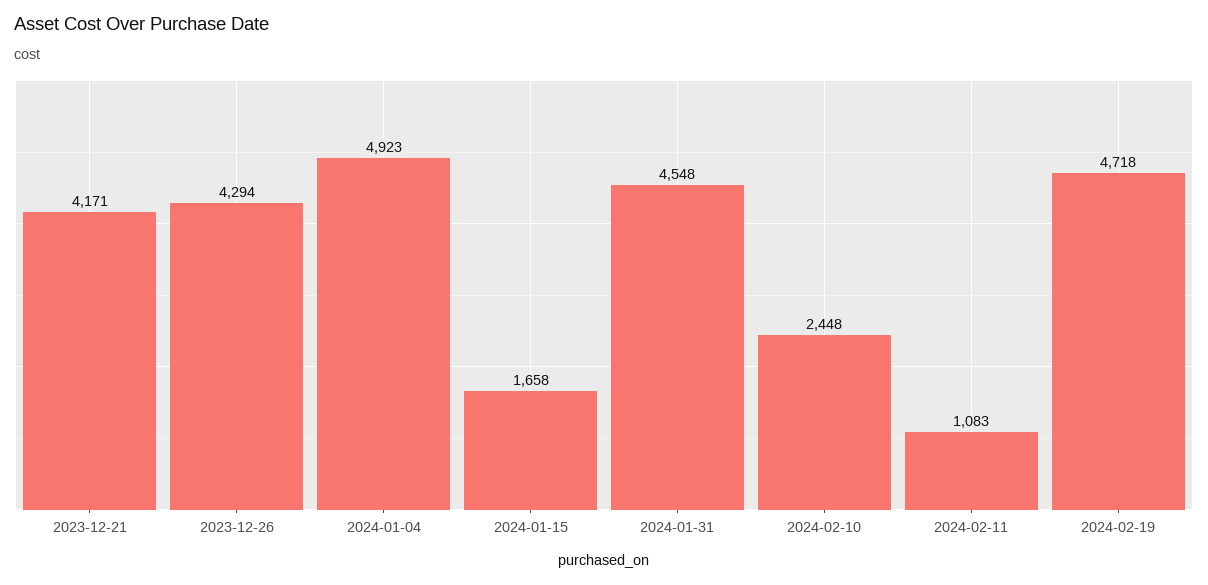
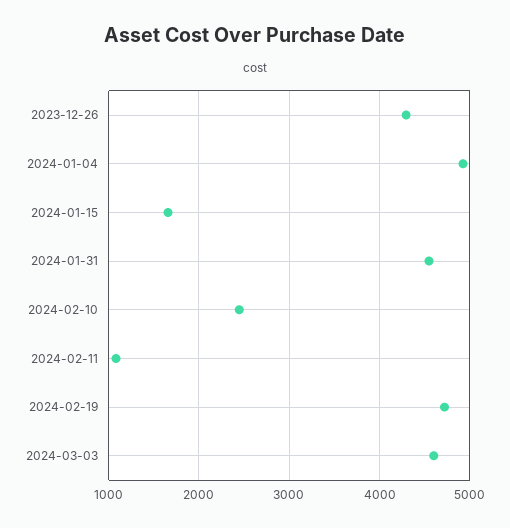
2023-12-21: 4171 -> none
2024-03-03: none -> 4600

